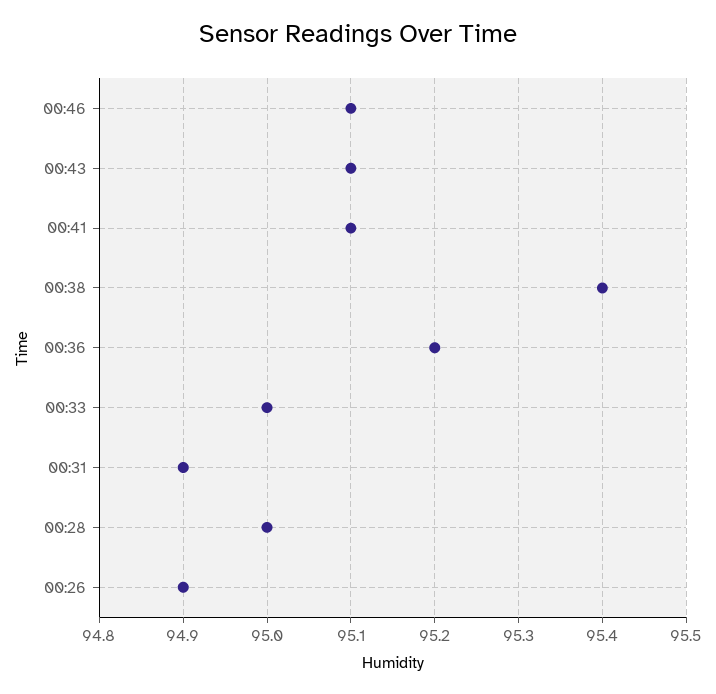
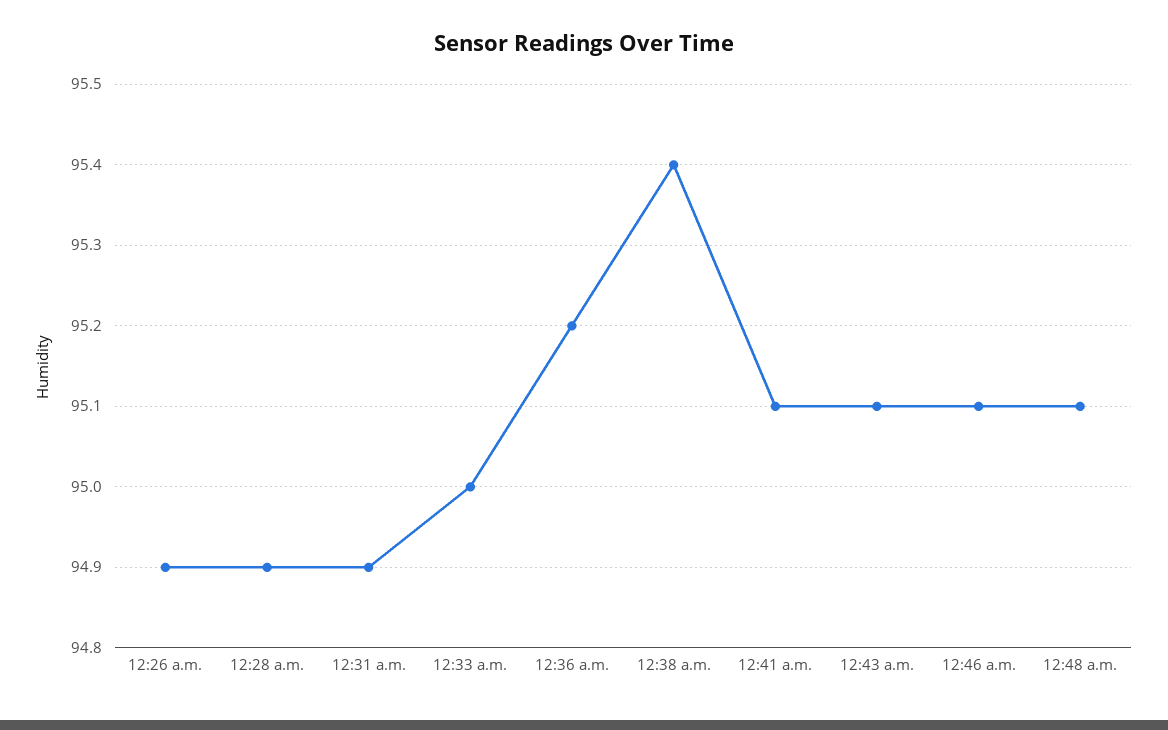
00:28: 95 -> 94.9
12:48 a.m.: none -> 95.1

